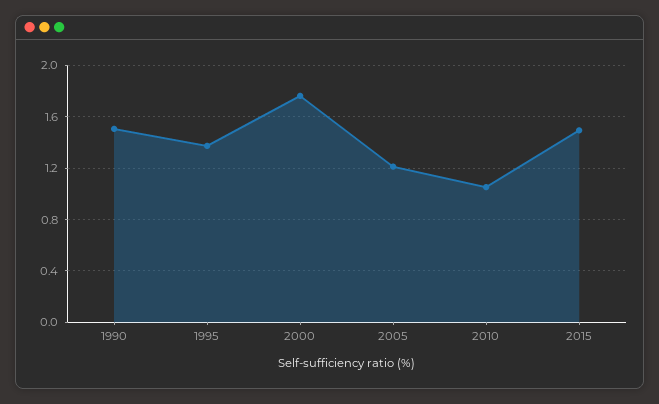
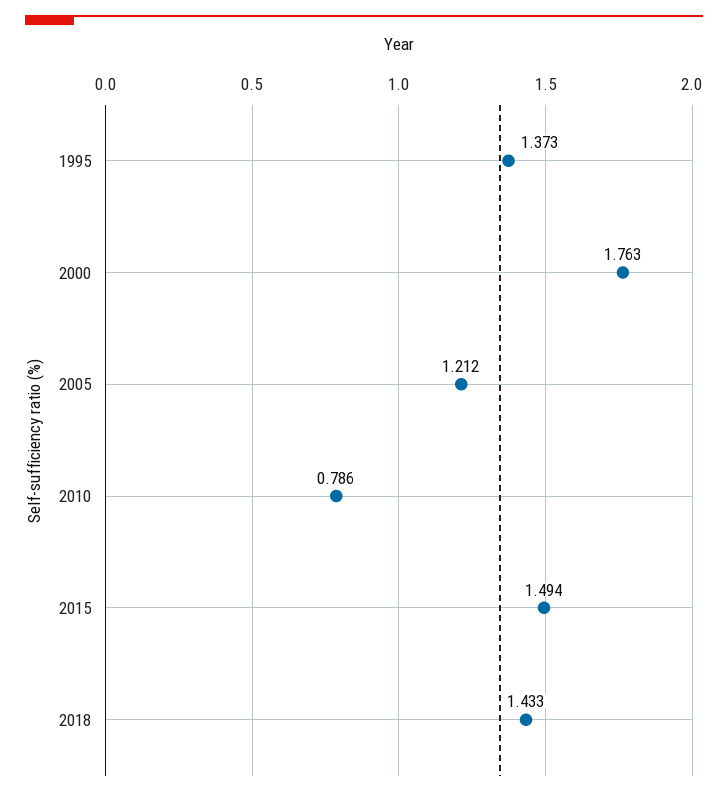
1990: 1.5 -> none
2010: 1.05 -> 0.786
2018: none -> 1.433

